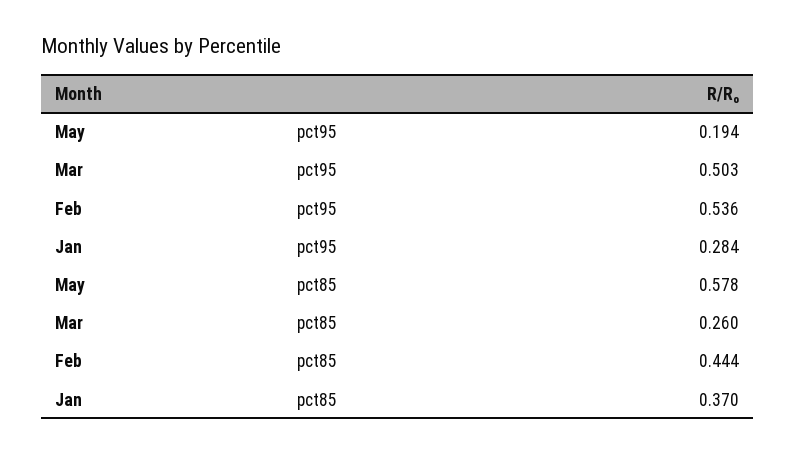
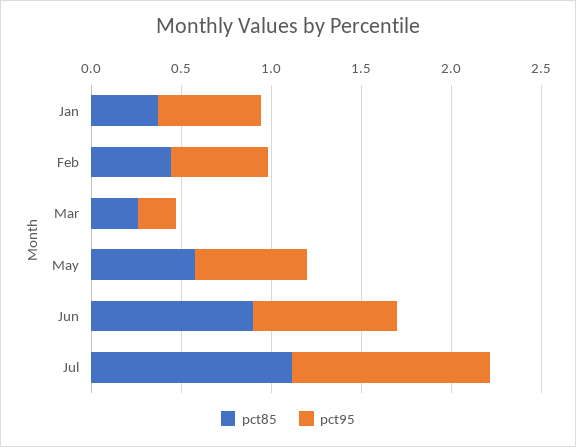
pct95, May: 0.194 -> 0.6
pct95, Mar: 0.503 -> 0.2
pct95, Jan: 0.284 -> 0.6
pct85, Jun: none -> 0.9
pct95, Jun: none -> 0.8
pct85, Jul: none -> 1.1
pct95, Jul: none -> 1.1

